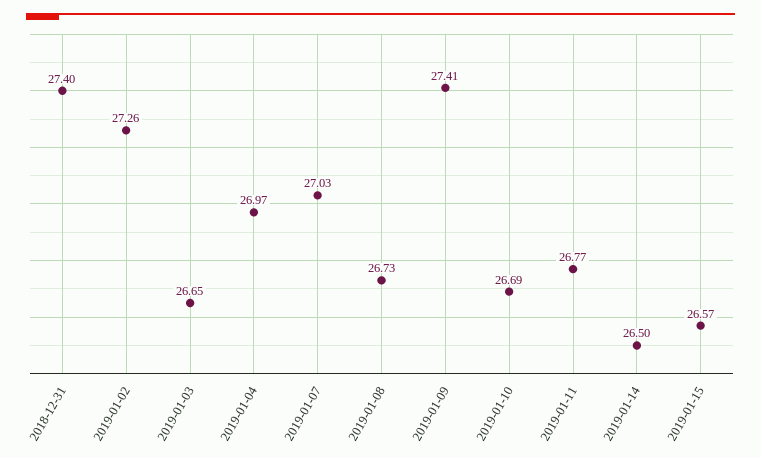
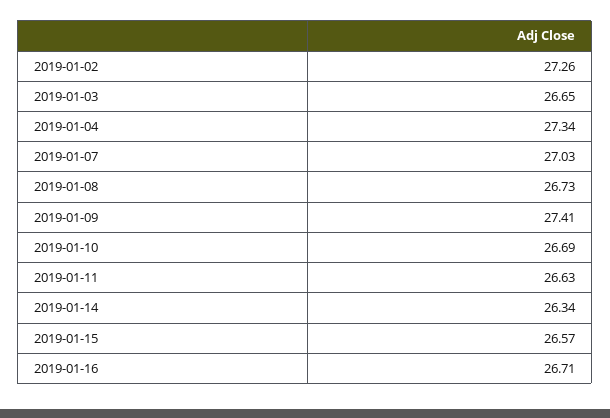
2018-12-31: 27.4 -> none
2019-01-04: 26.97 -> 27.34
2019-01-11: 26.77 -> 26.63
2019-01-14: 26.5 -> 26.34
2019-01-16: none -> 26.71

